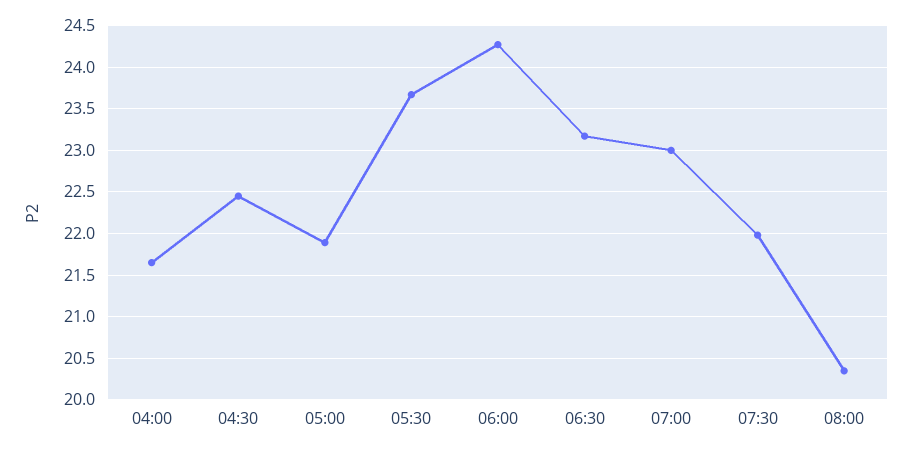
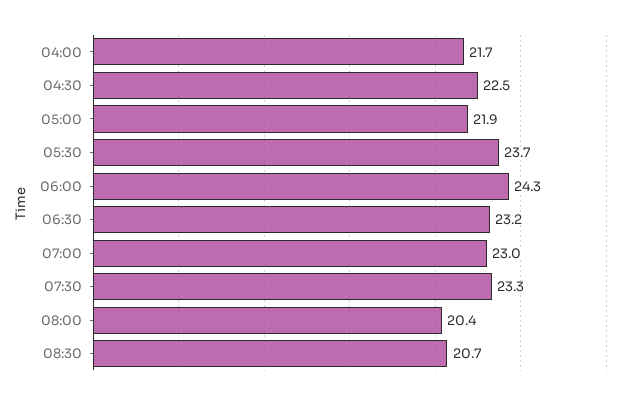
07:30: 22 -> 23.3
08:30: none -> 20.7

